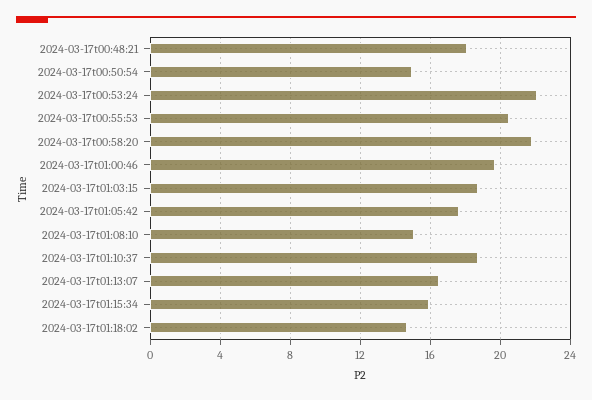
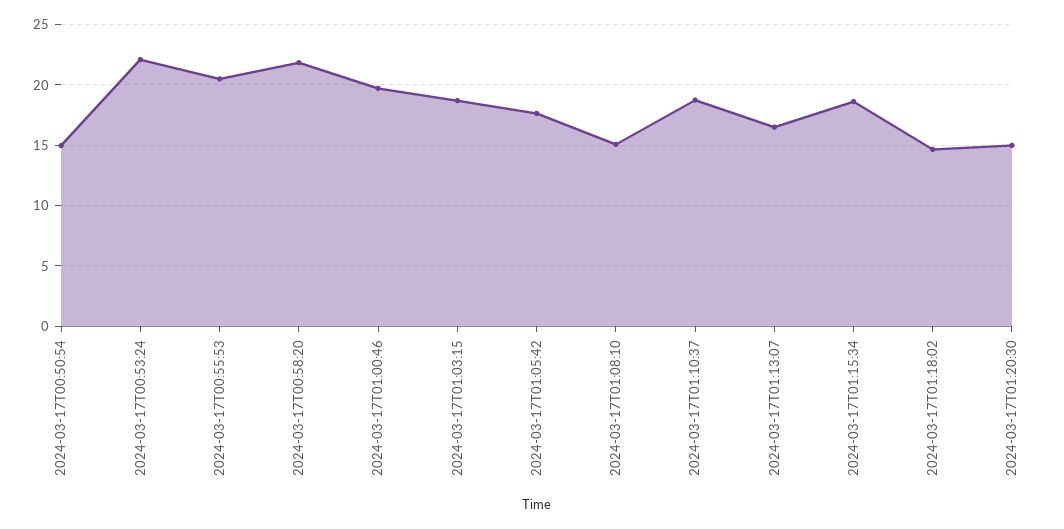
2024-03-17t00:48:21: 18 -> none
2024-03-17t01:15:34: 16 -> 18.5
2024-03-17T01:20:30: none -> 15

